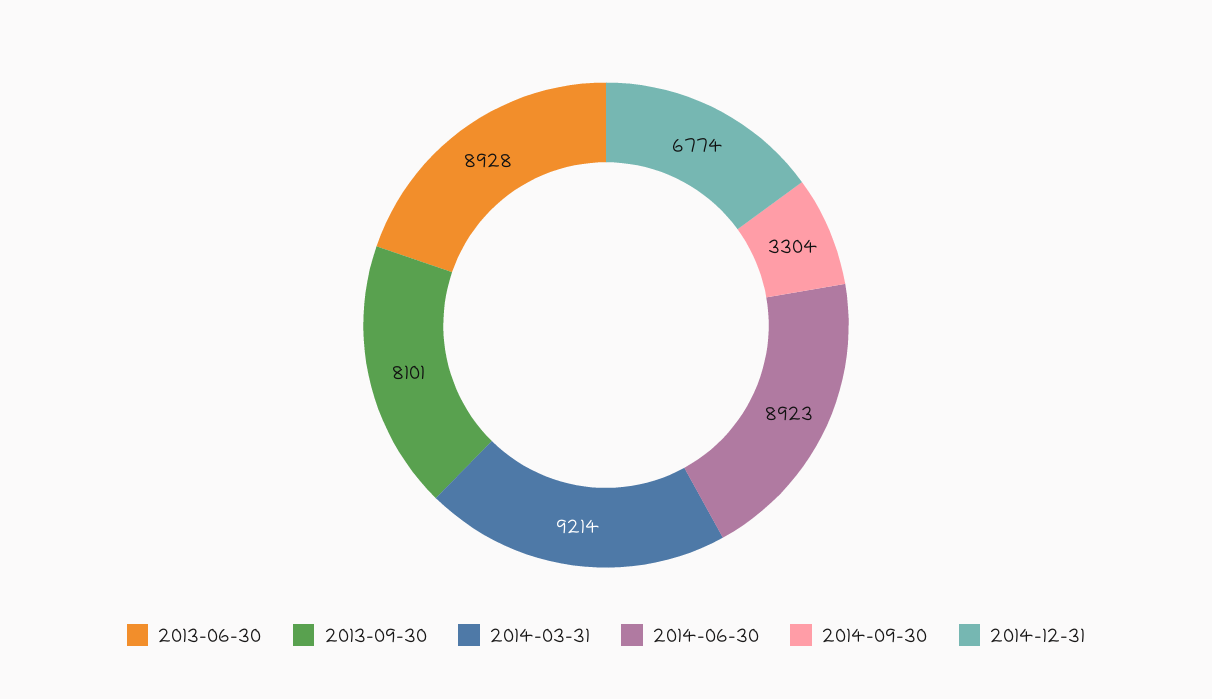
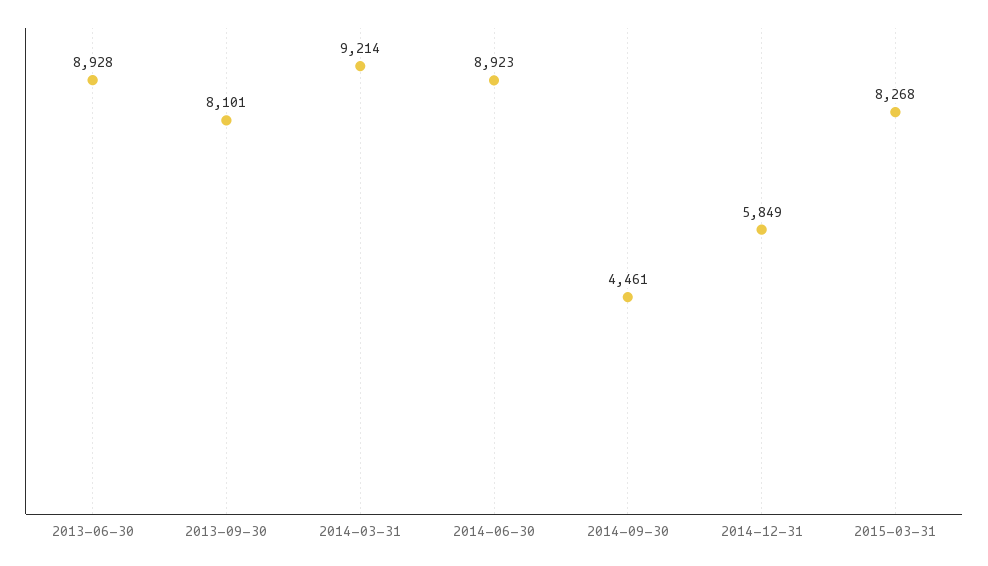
2014-09-30: 3304 -> 4461
2014-12-31: 6774 -> 5849
2015-03-31: none -> 8268

